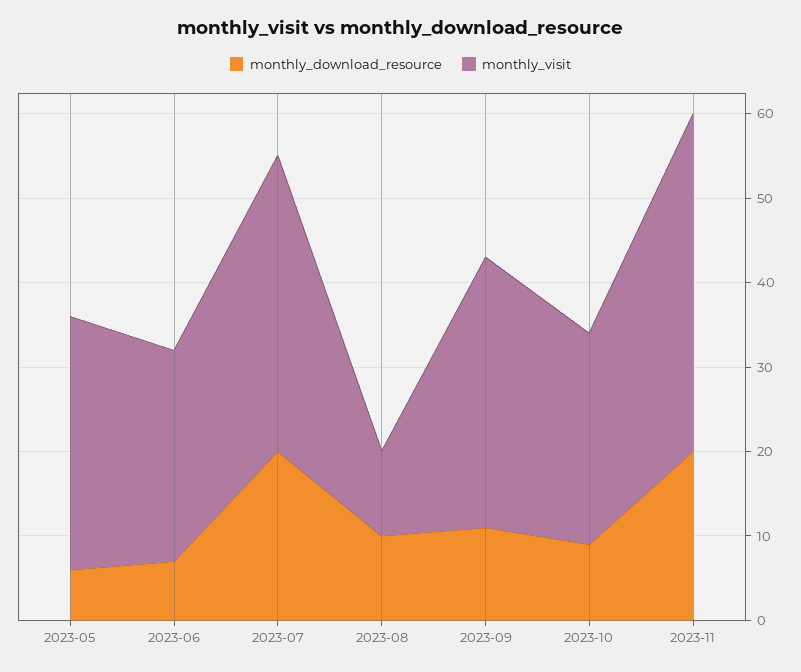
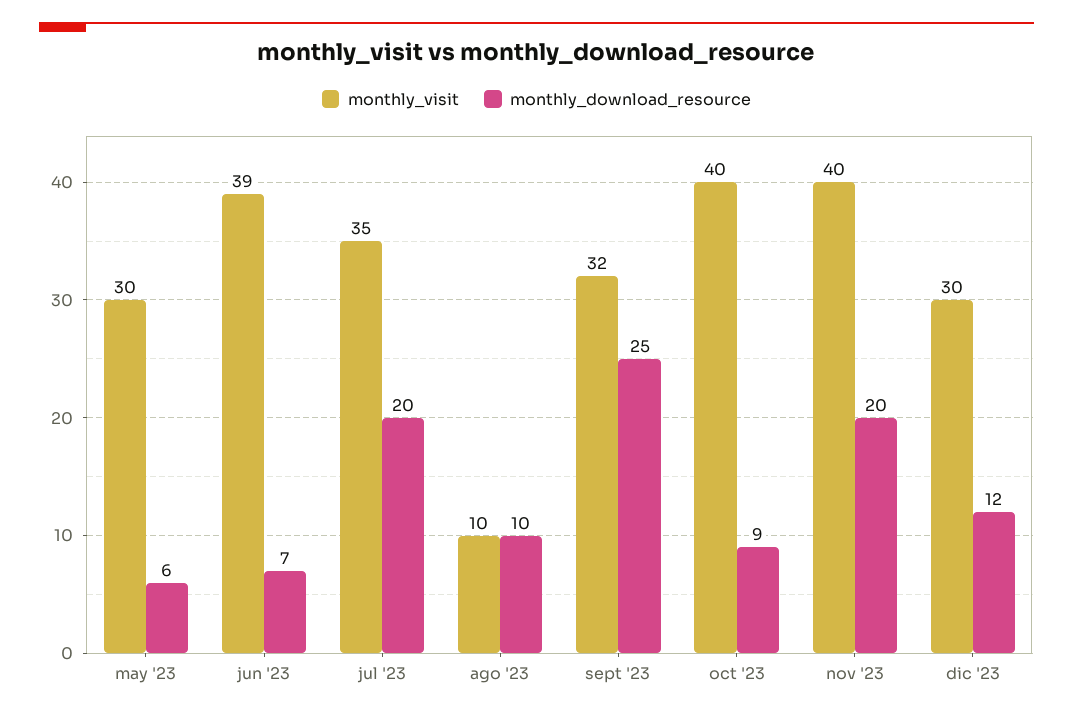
monthly_visit, 2023-06: 25 -> 39
monthly_download_resource, 2023-09: 11 -> 25
monthly_visit, 2023-10: 25 -> 40
monthly_visit, dic '23: none -> 30
monthly_download_resource, dic '23: none -> 12

